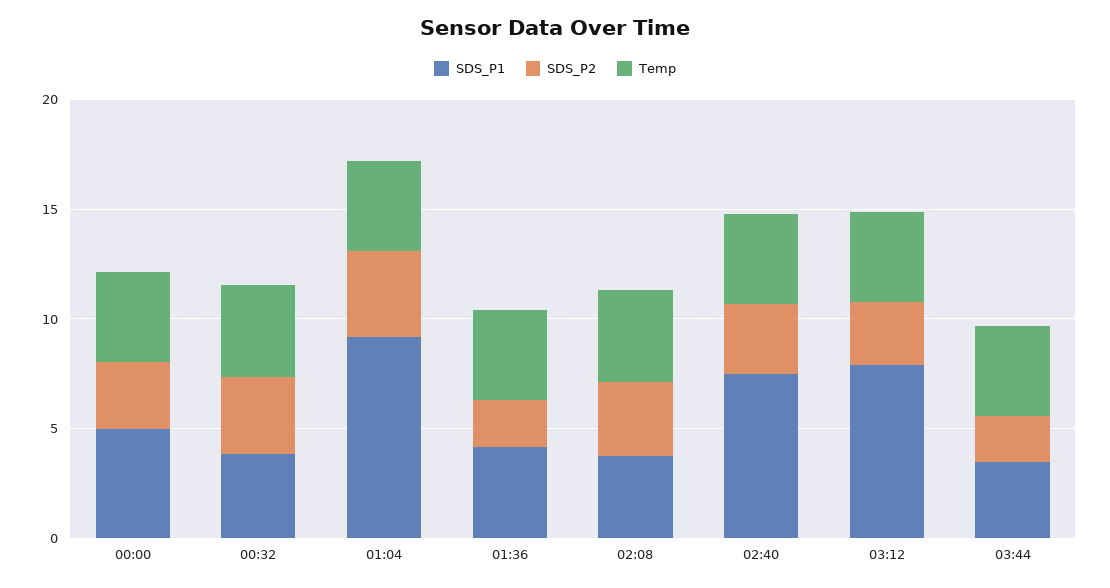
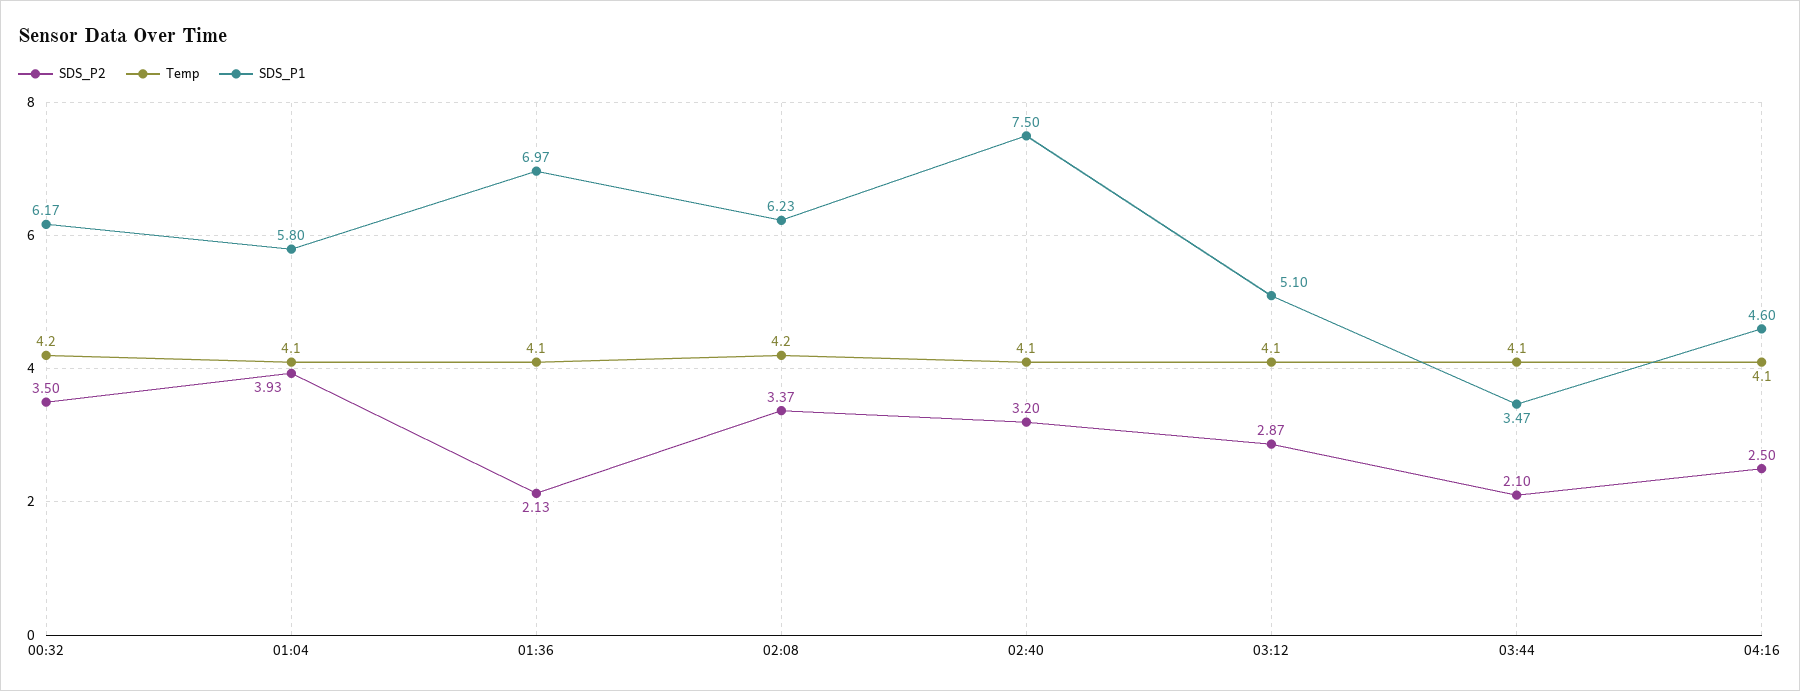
SDS_P1, 00:00: 5 -> none
SDS_P2, 00:00: 3 -> none
Temp, 00:00: 4 -> none
SDS_P1, 00:32: 4 -> 6.17
SDS_P1, 01:04: 9 -> 5.8
SDS_P1, 01:36: 4 -> 6.97
SDS_P1, 02:08: 4 -> 6.23
SDS_P1, 03:12: 8 -> 5.1
SDS_P2, 04:16: none -> 2.5
Temp, 04:16: none -> 4.1
SDS_P1, 04:16: none -> 4.6

